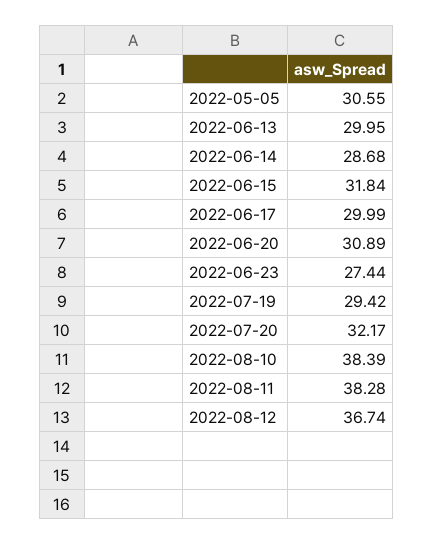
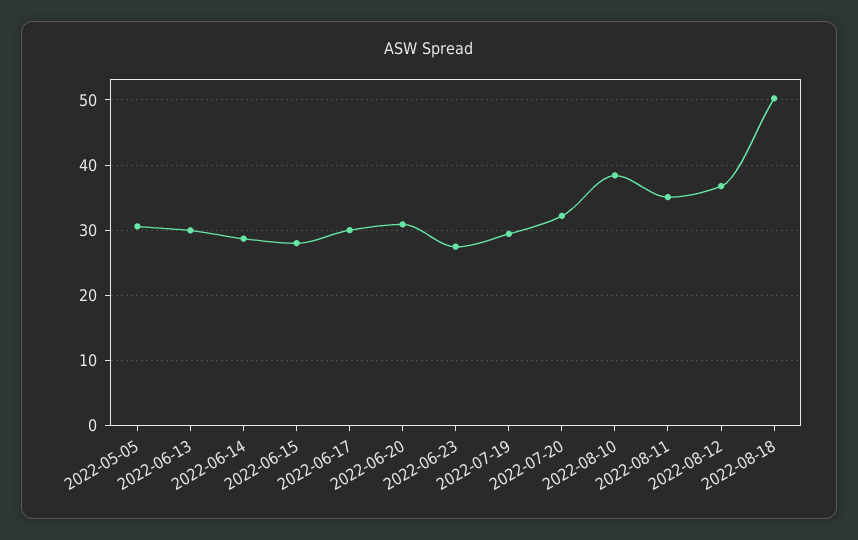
2022-06-15: 31.84 -> 28
2022-08-11: 38.28 -> 35
2022-08-18: none -> 50

